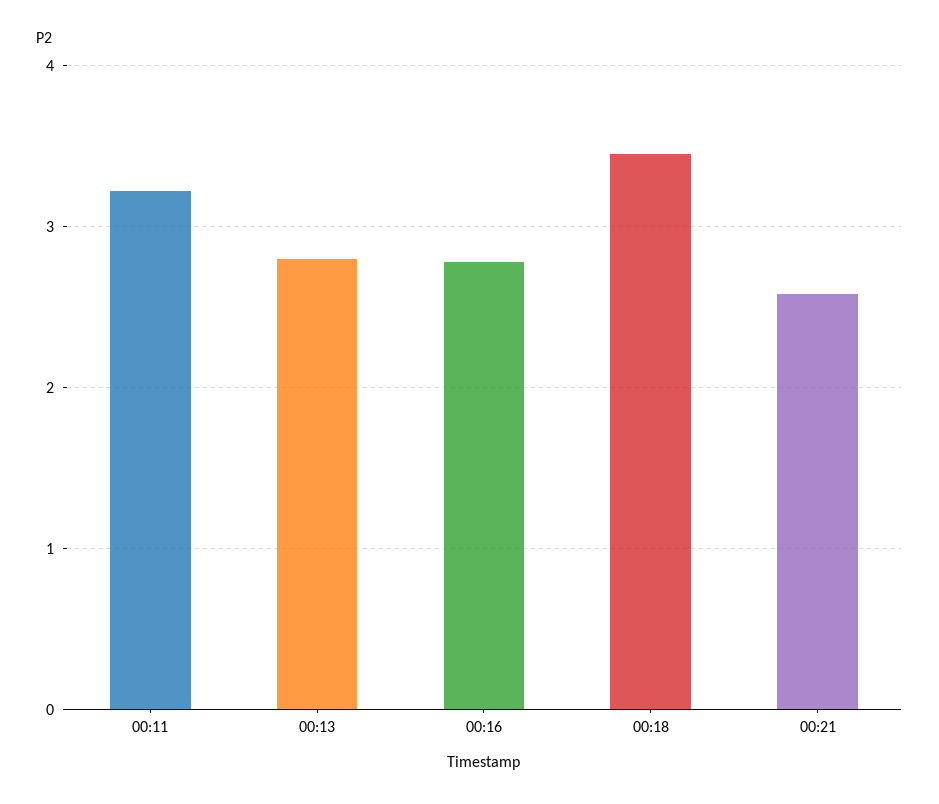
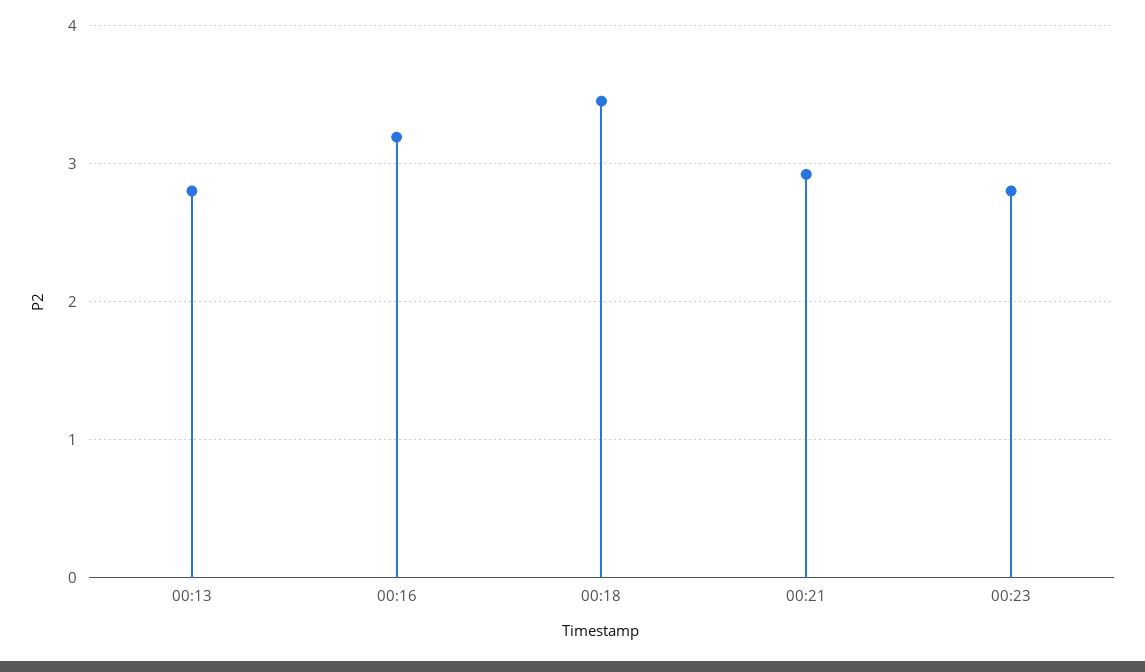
00:11: 3.2 -> none
00:16: 2.8 -> 3.2
00:21: 2.6 -> 2.9
00:23: none -> 2.8

